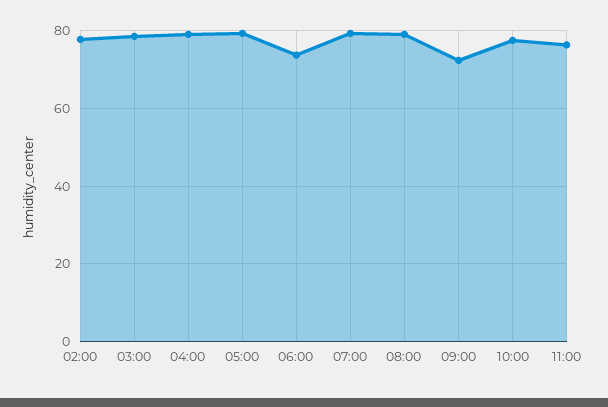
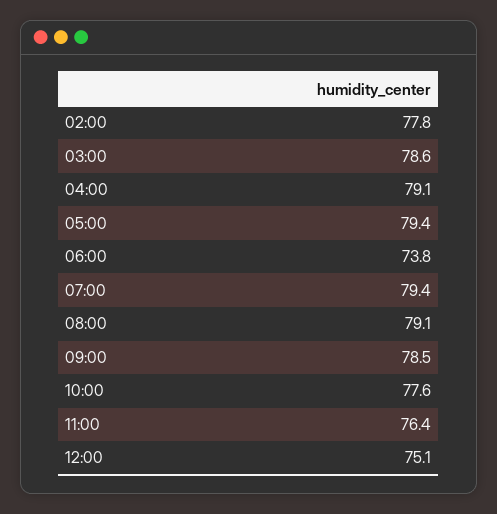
09:00: 72 -> 78.5
12:00: none -> 75.1

